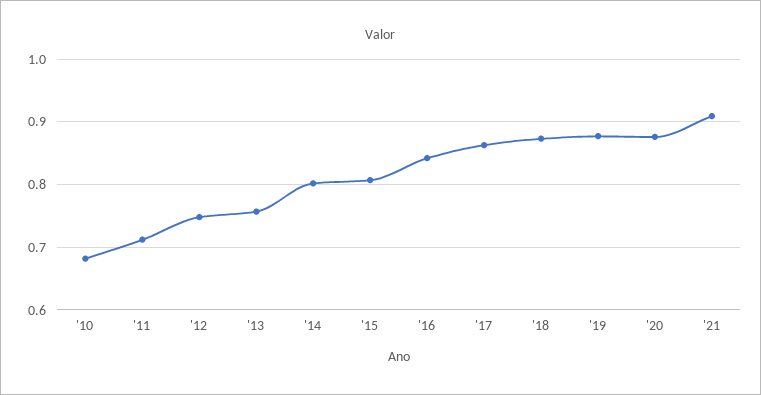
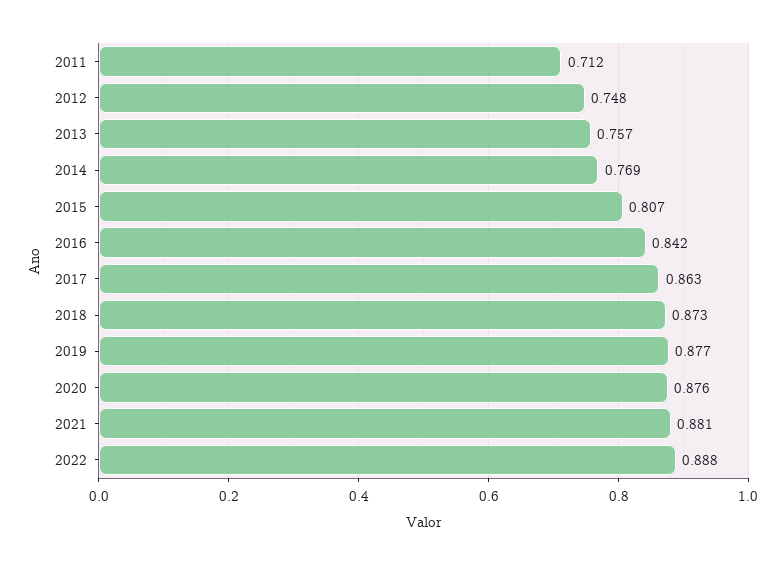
'10: 0.68 -> none
'14: 0.8 -> 0.769
'21: 0.91 -> 0.881
2022: none -> 0.888

